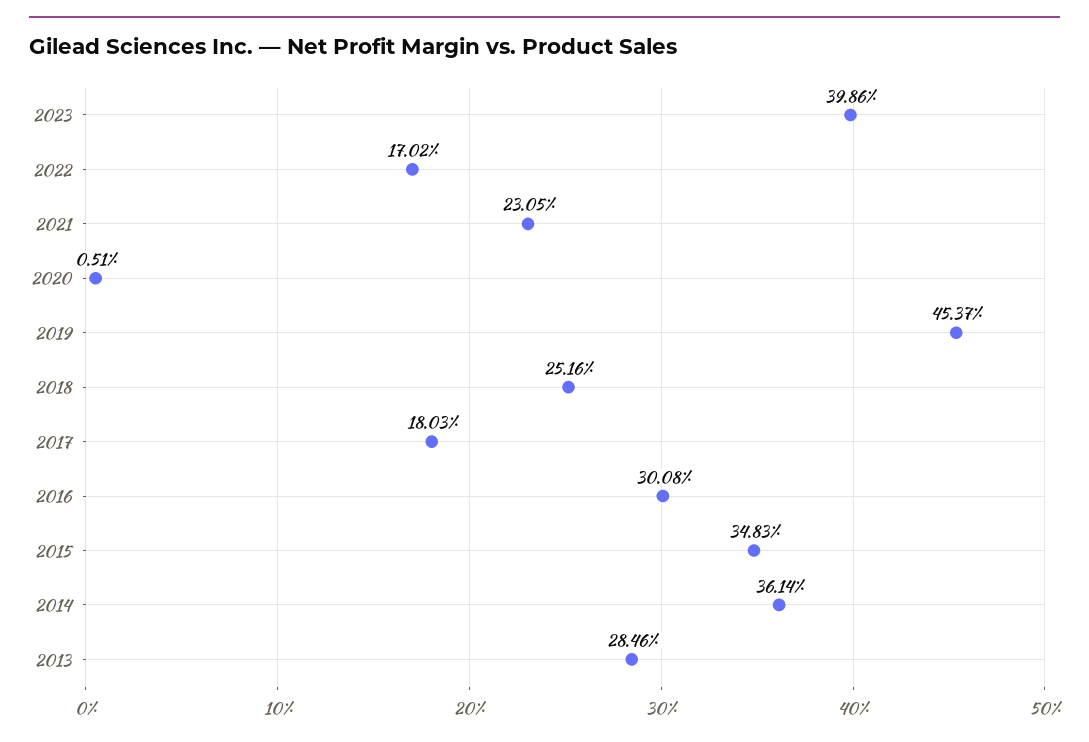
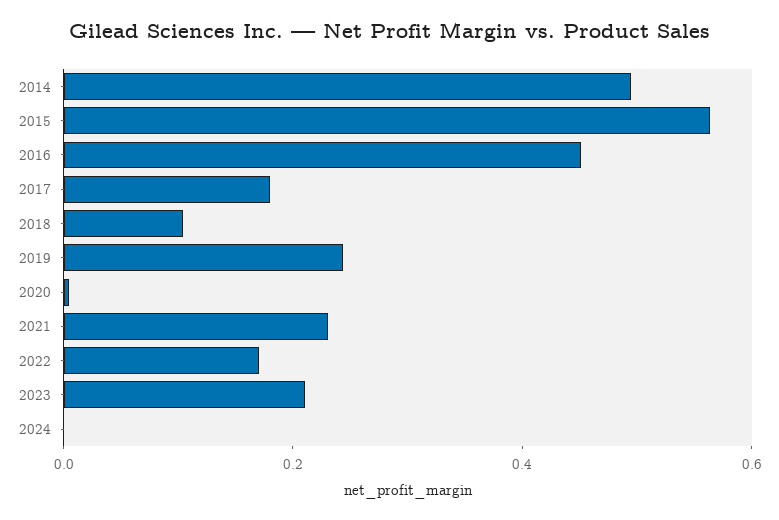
2023: 0.3986 -> 0.2
2019: 0.4537 -> 0.25
2018: 0.2516 -> 0.1
2016: 0.3008 -> 0.45
2015: 0.3483 -> 0.55
2014: 0.3614 -> 0.5
2013: 0.2846 -> none
2024: none -> 0

